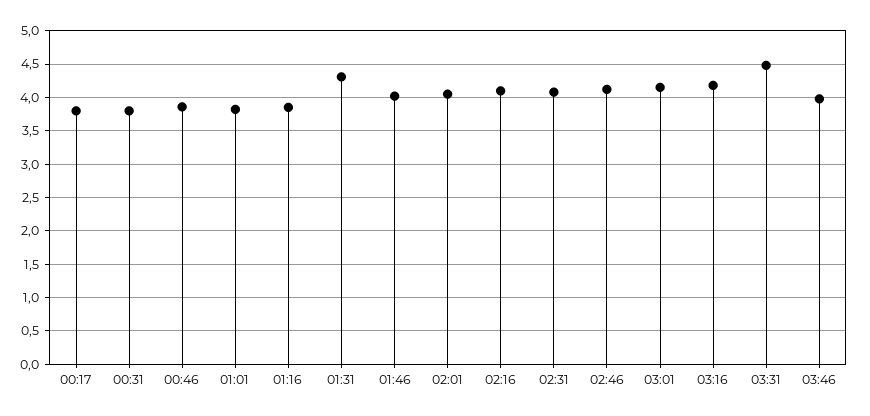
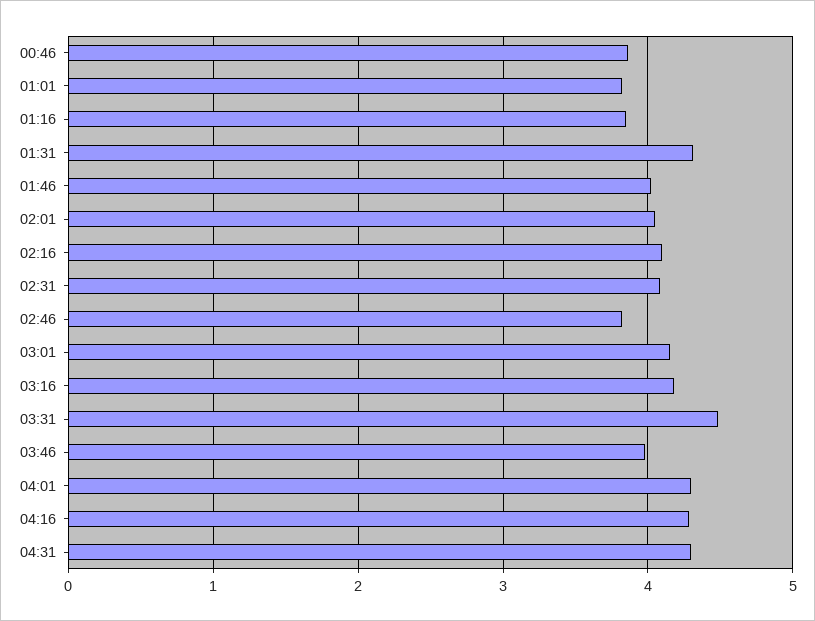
00:17: 3.8 -> none
00:31: 3.8 -> none
02:46: 4.1 -> 3.8
04:01: none -> 4.3
04:16: none -> 4.3
04:31: none -> 4.3

